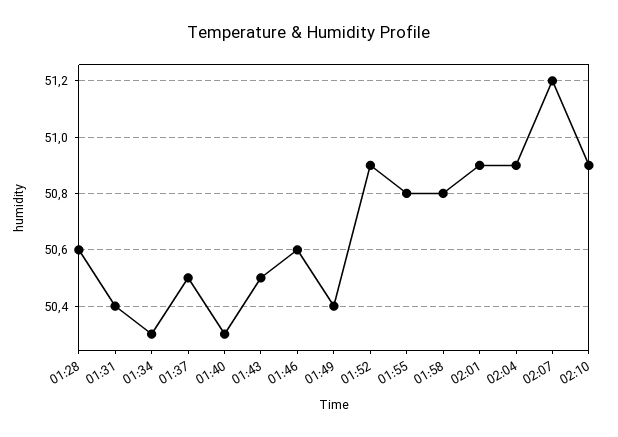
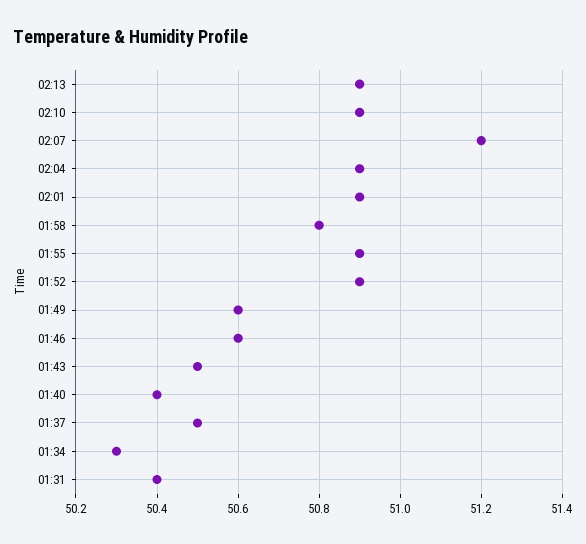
01:28: 50.6 -> none
01:40: 50.3 -> 50.4
01:49: 50.4 -> 50.6
01:55: 50.8 -> 50.9
02:13: none -> 50.9

